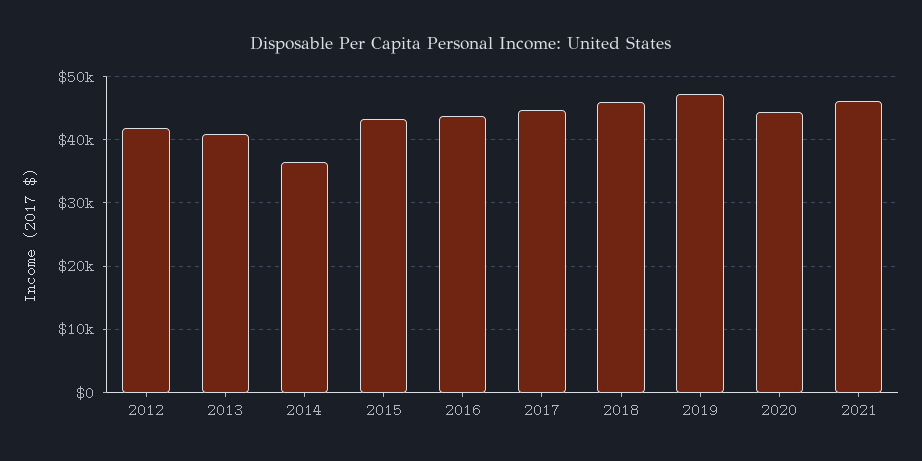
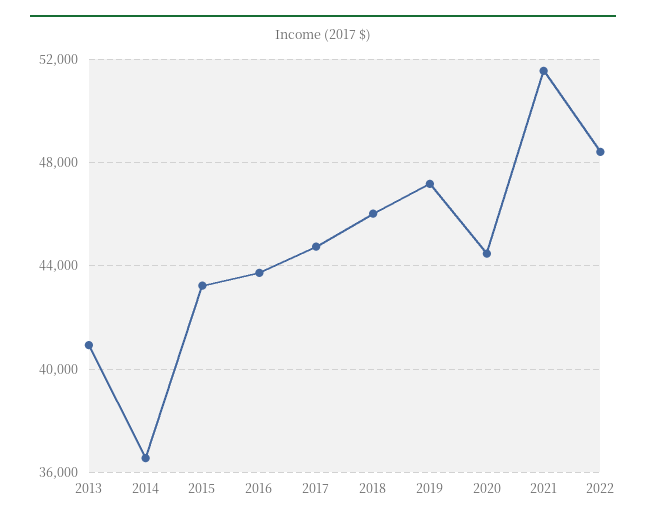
2012: 42000 -> none
2021: 46000 -> 51500
2022: none -> 48500

